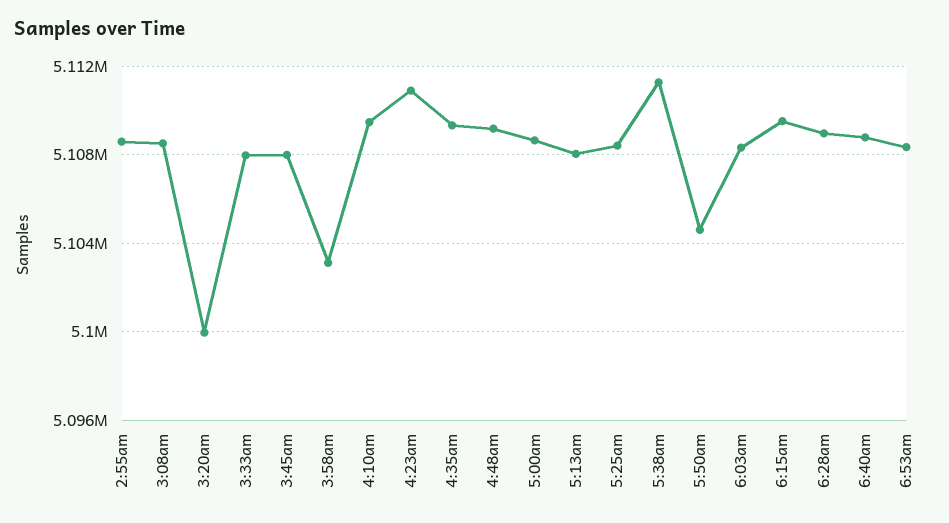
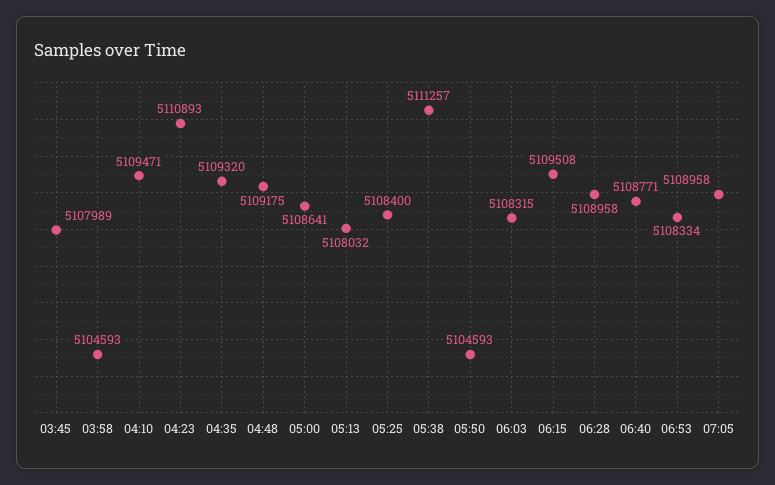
2:55am: 5108500 -> none
3:08am: 5108500 -> none
3:20am: 5100000 -> none
3:33am: 5108000 -> none
3:58am: 5103000 -> 5104593
07:05: none -> 5108958

